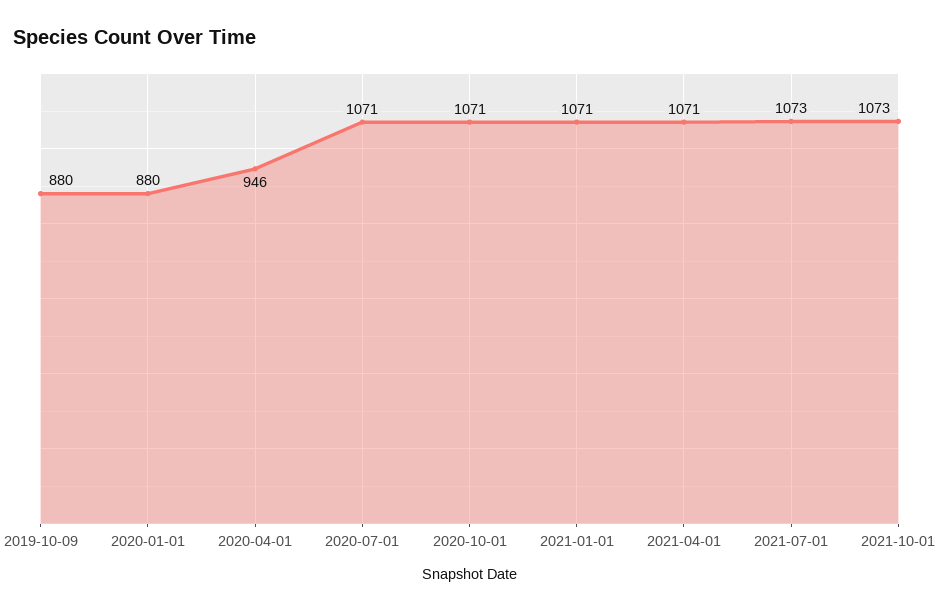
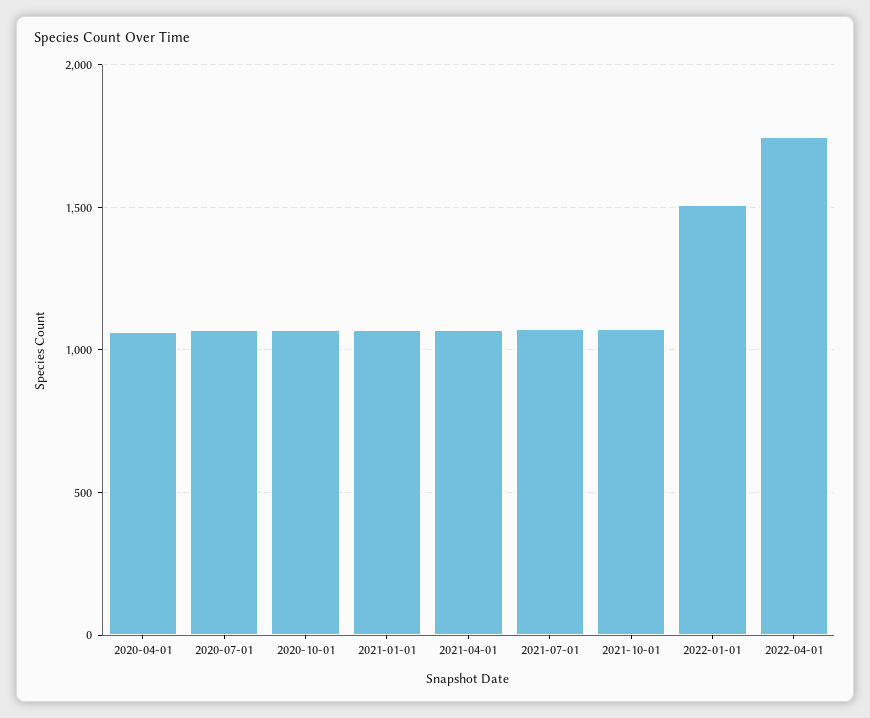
2019-10-09: 880 -> none
2020-01-01: 880 -> none
2020-04-01: 946 -> 1050
2022-01-01: none -> 1500
2022-04-01: none -> 1750

